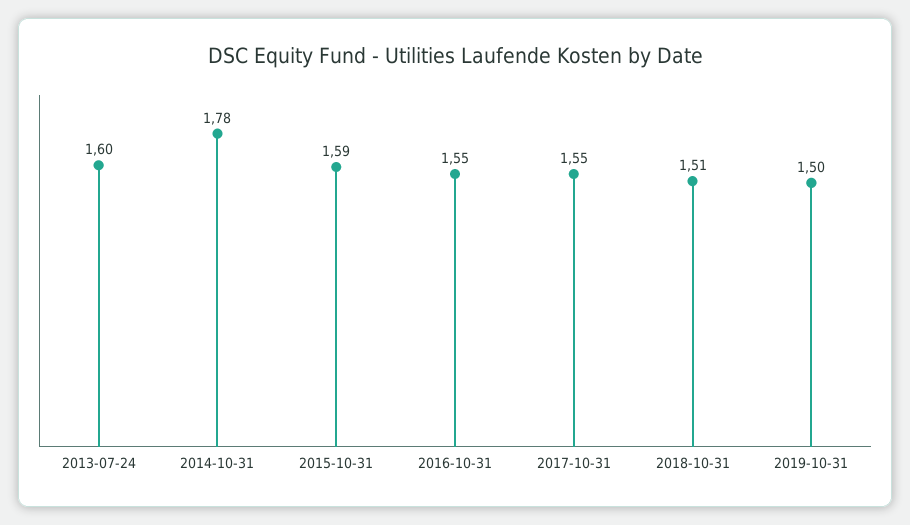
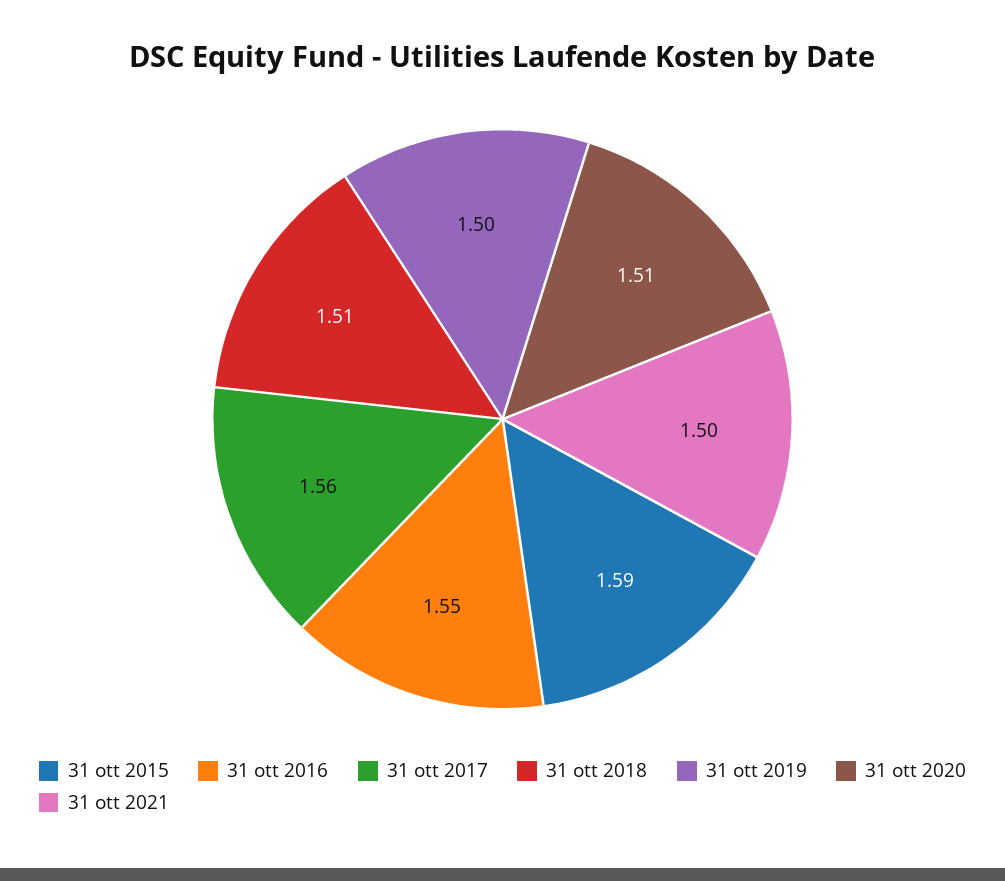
2013-07-24: 1.6 -> none
2014-10-31: 1.78 -> none
2017-10-31: 1.55 -> 1.56
31 ott 2020: none -> 1.51
31 ott 2021: none -> 1.5

